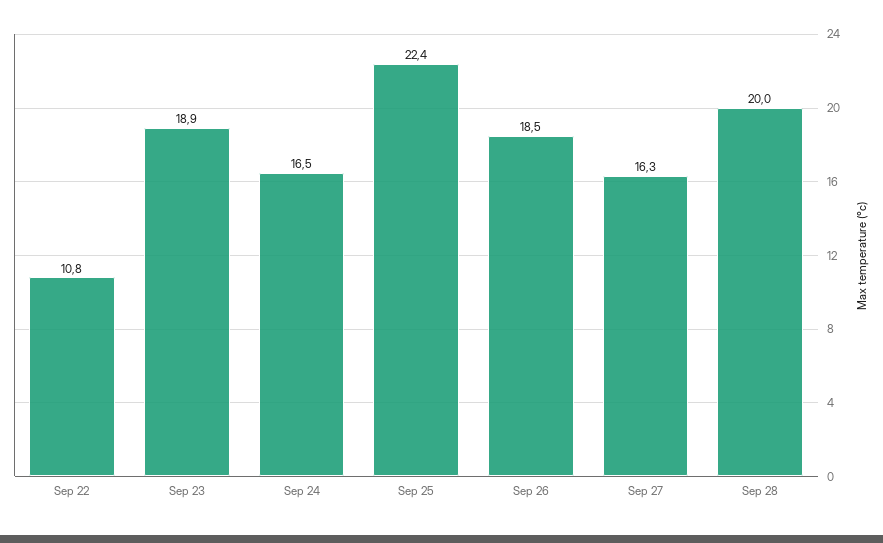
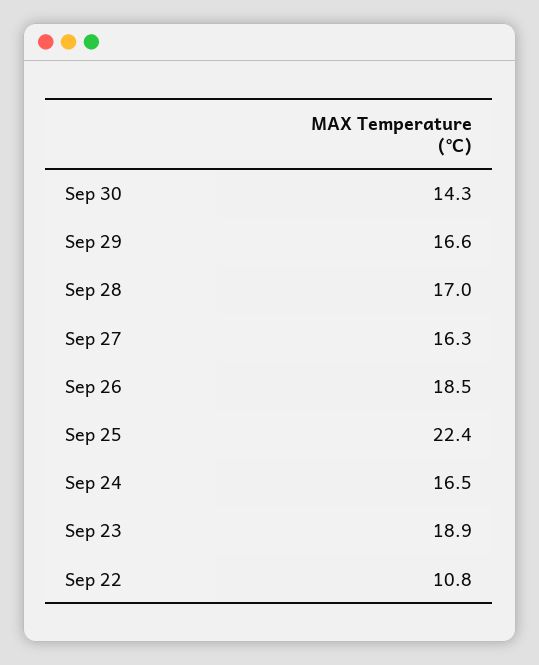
Sep 28: 20 -> 17
Sep 30: none -> 14.3
Sep 29: none -> 16.6

